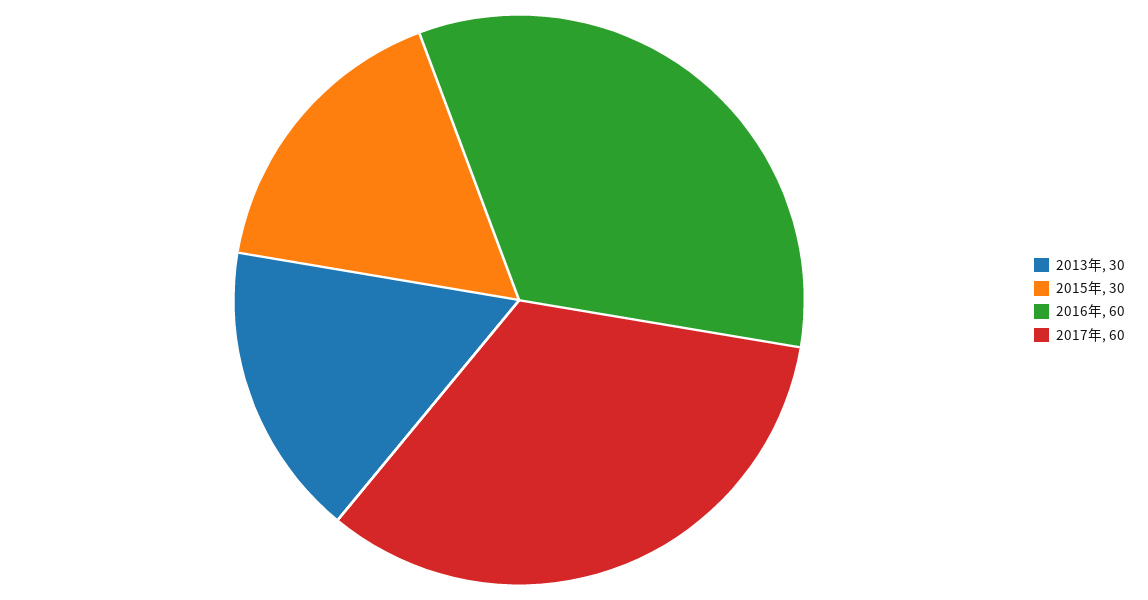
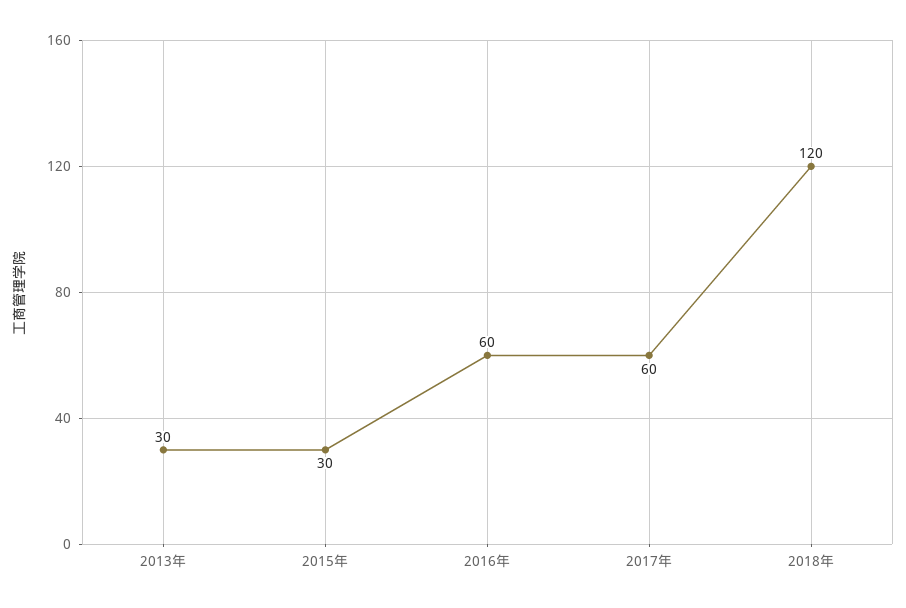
2018年: none -> 120

